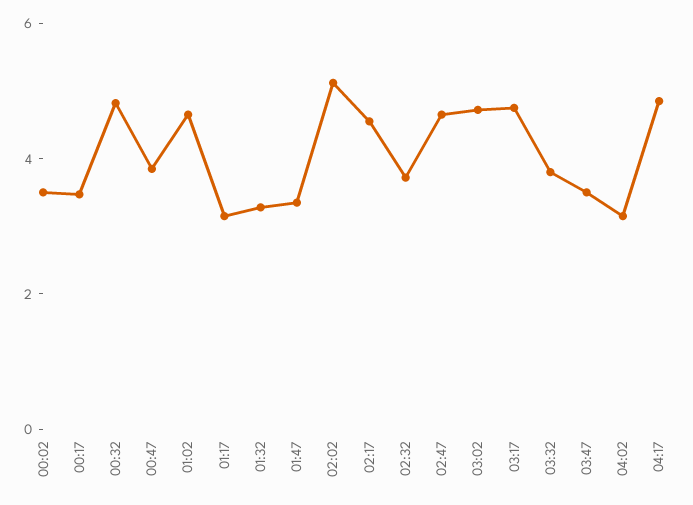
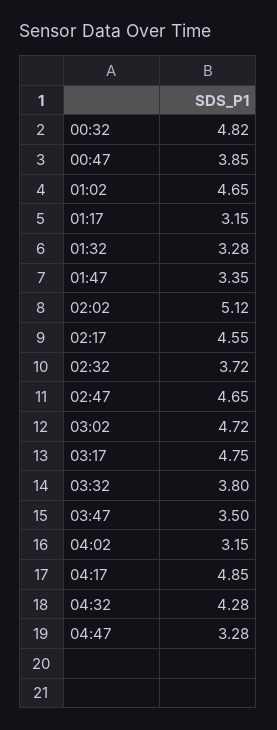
00:02: 3.5 -> none
00:17: 3.5 -> none
04:32: none -> 4.28
04:47: none -> 3.28

